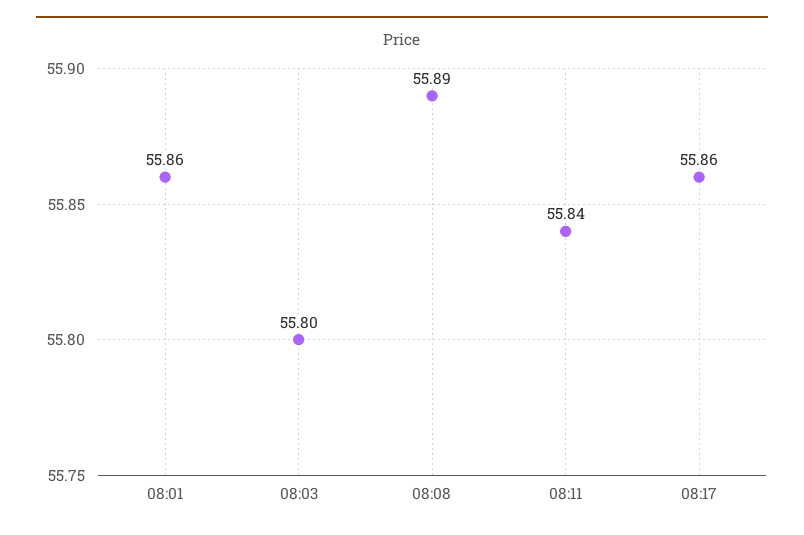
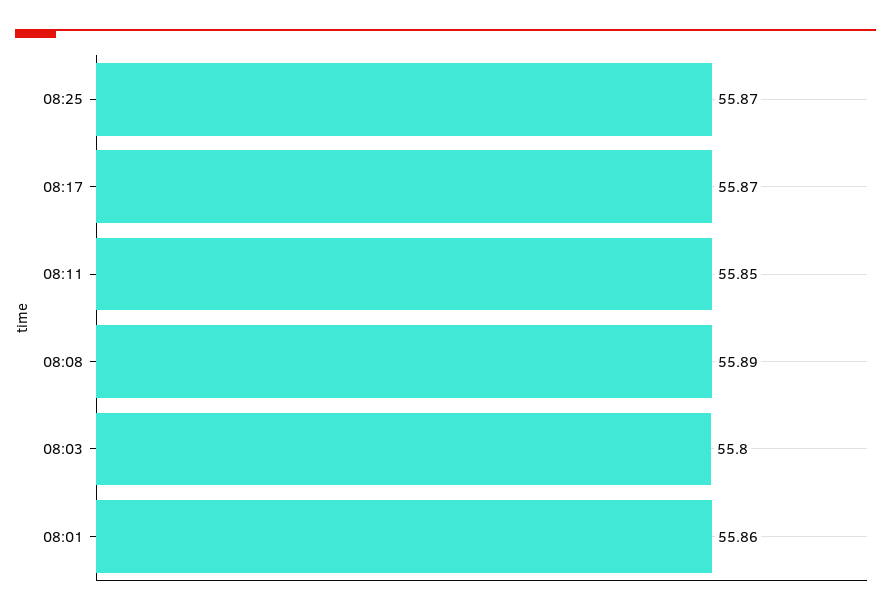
08:11: 55.84 -> 55.85
08:17: 55.86 -> 55.87
08:25: none -> 55.87

